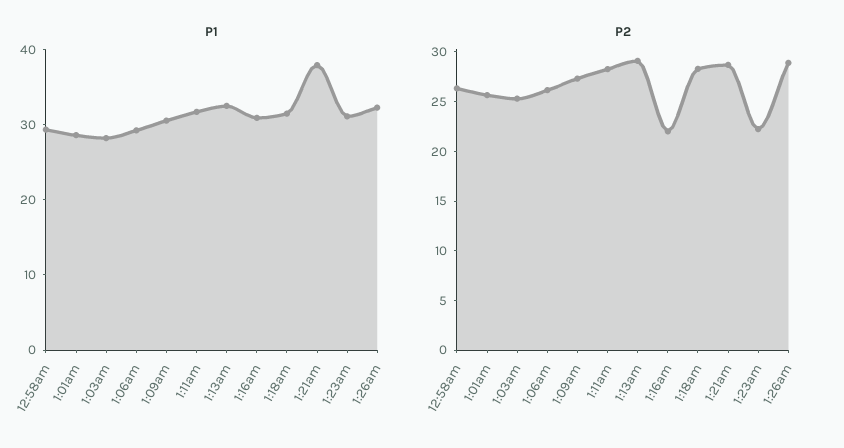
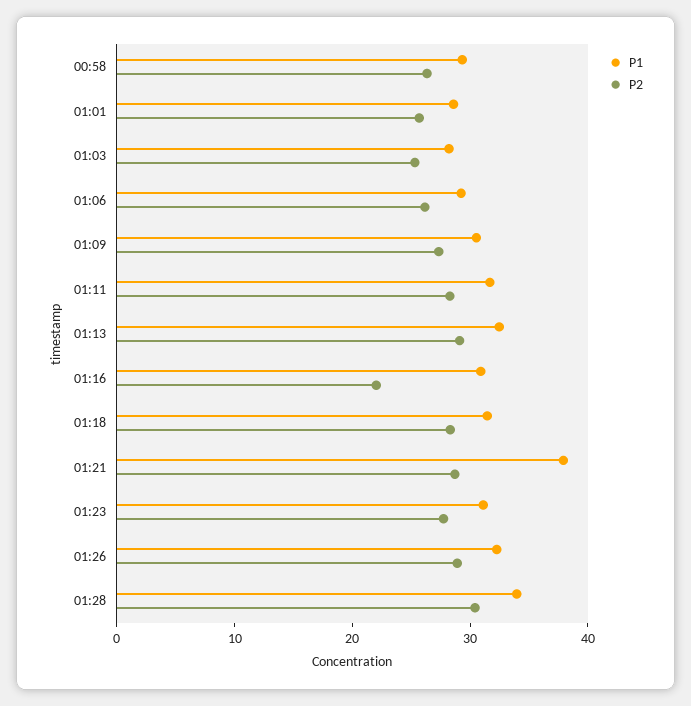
P2, 1:23am: 22 -> 28
P1, 01:28: none -> 34
P2, 01:28: none -> 30

